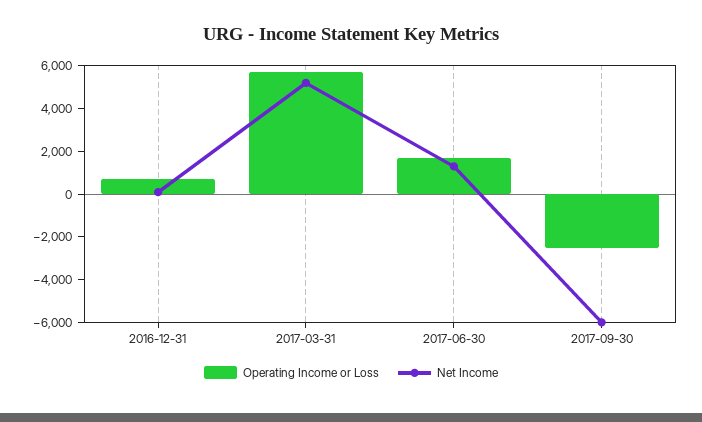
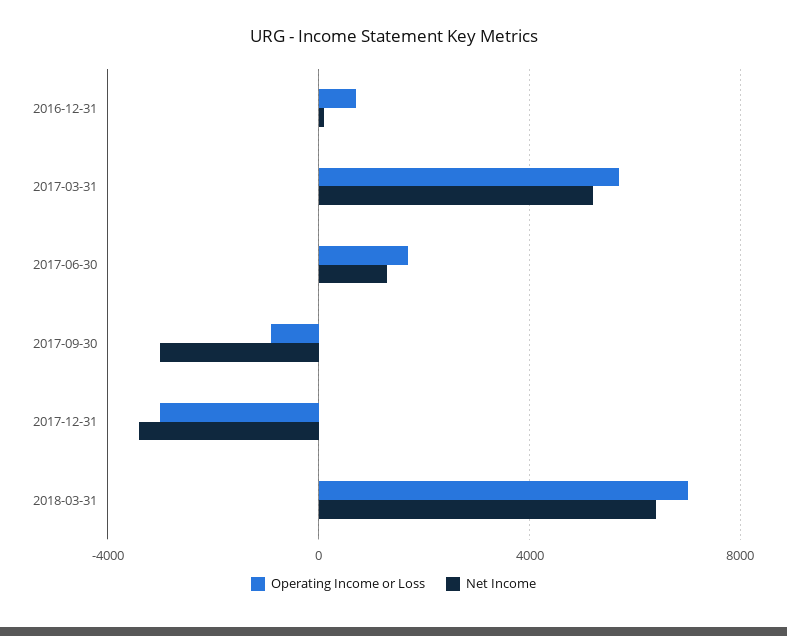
Operating Income or Loss, 2017-09-30: -2500 -> -1000
Net Income, 2017-09-30: -6000 -> -3000
Operating Income or Loss, 2017-12-31: none -> -3000
Net Income, 2017-12-31: none -> -3500
Operating Income or Loss, 2018-03-31: none -> 7000
Net Income, 2018-03-31: none -> 6500

